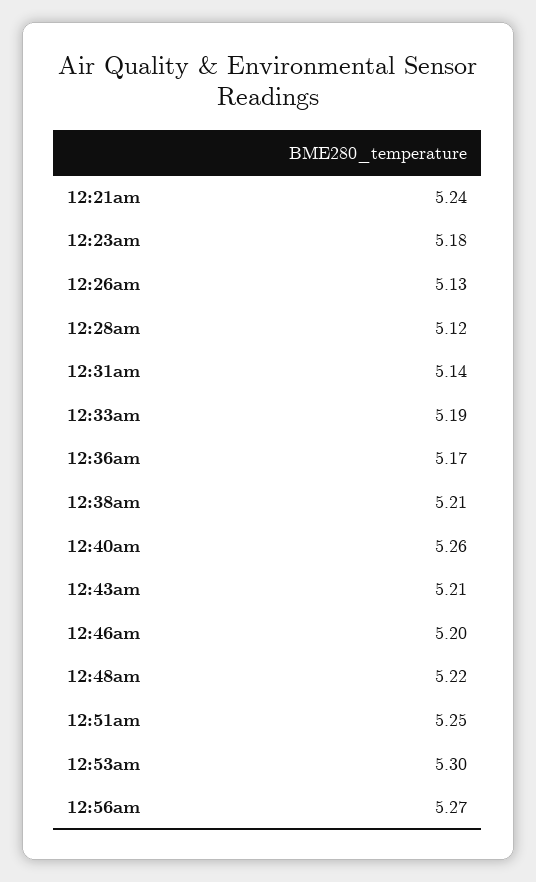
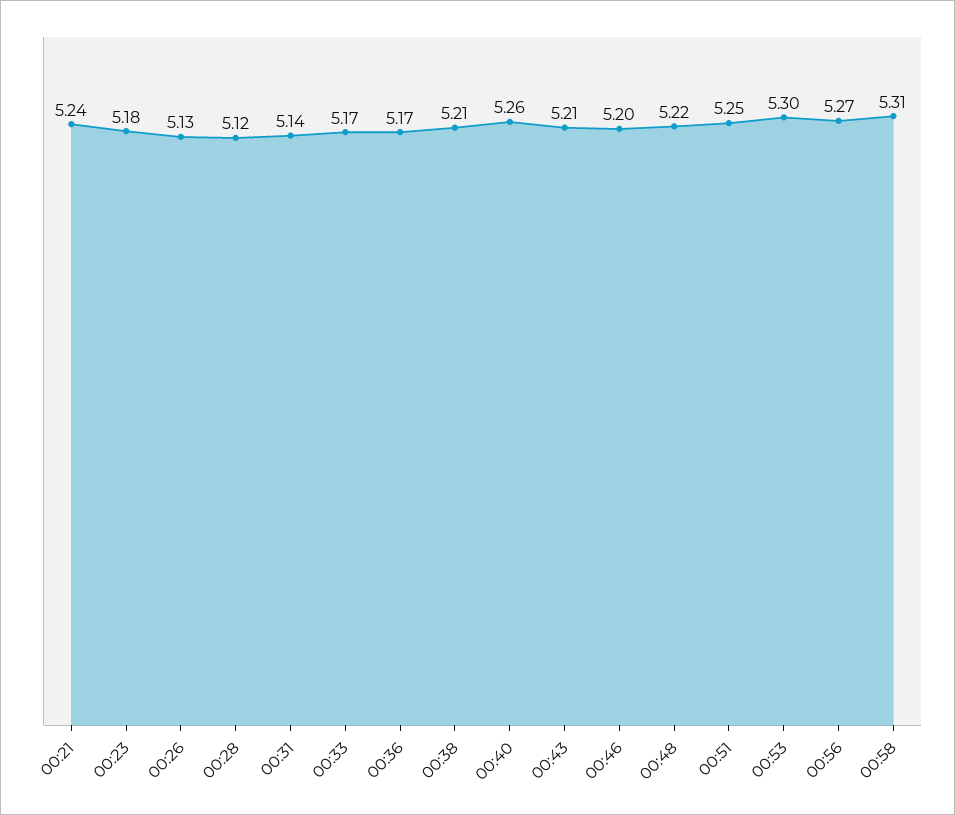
12:33am: 5.19 -> 5.17
00:58: none -> 5.31

